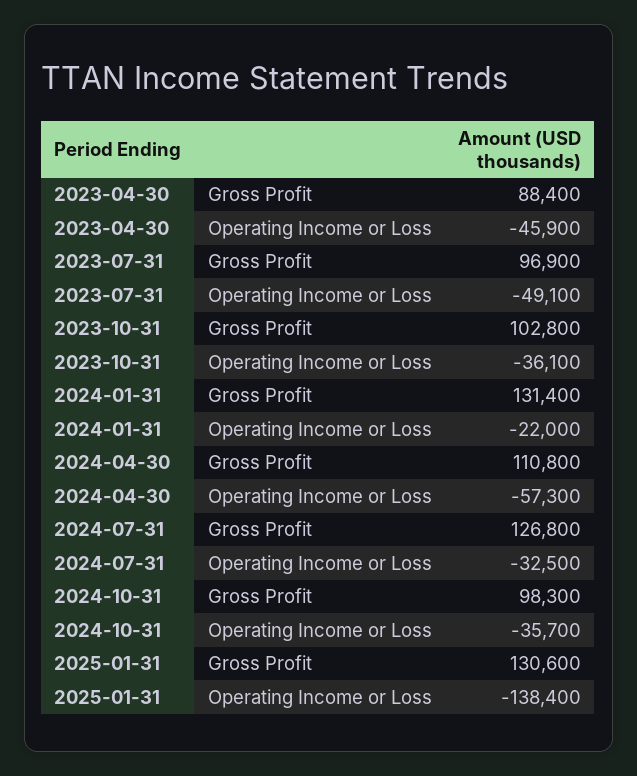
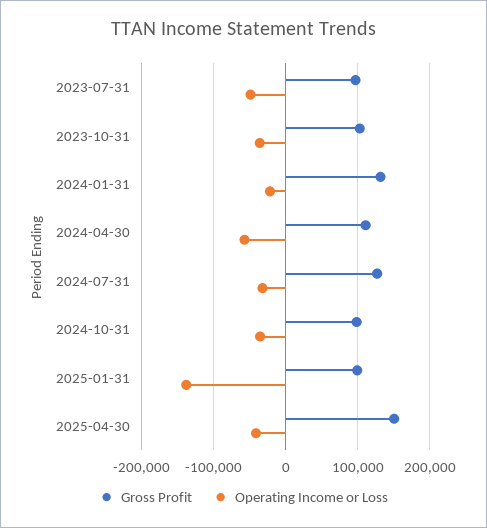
Gross Profit, 2023-04-30: 88400 -> none
Operating Income or Loss, 2023-04-30: -45900 -> none
Gross Profit, 2025-01-31: 130600 -> 100000
Gross Profit, 2025-04-30: none -> 150000
Operating Income or Loss, 2025-04-30: none -> -40000

